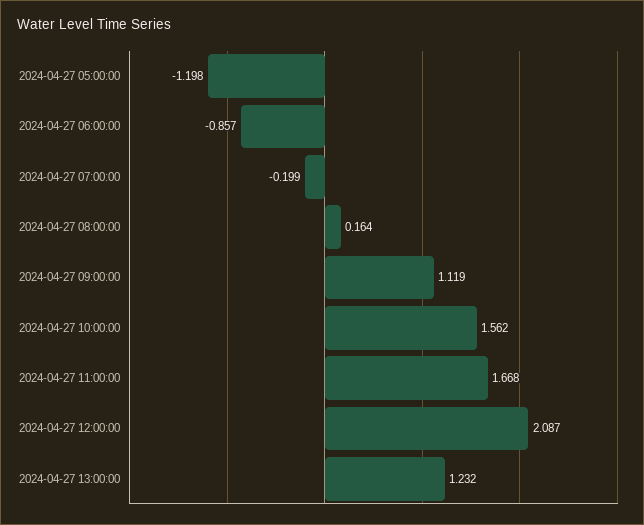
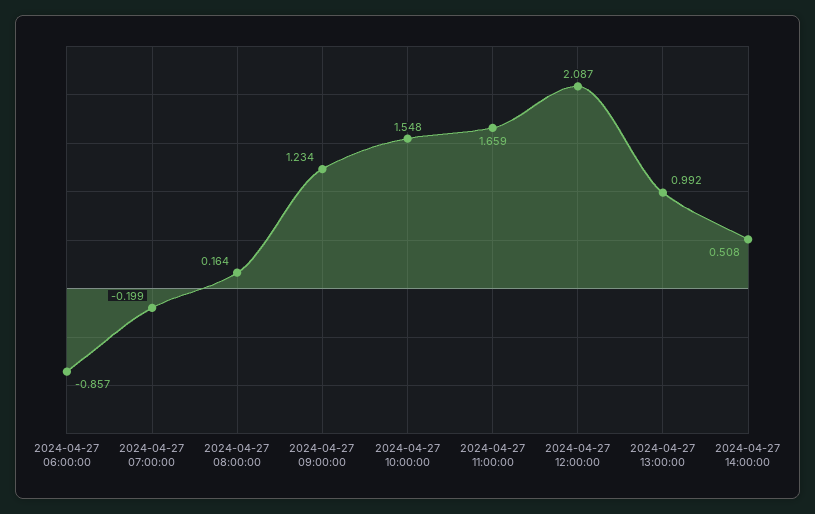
2024-04-27 05:00:00: -1.198 -> none
2024-04-27 09:00:00: 1.119 -> 1.234
2024-04-27 10:00:00: 1.562 -> 1.548
2024-04-27 11:00:00: 1.668 -> 1.659
2024-04-27 13:00:00: 1.232 -> 0.992
2024-04-27 14:00:00: none -> 0.508

